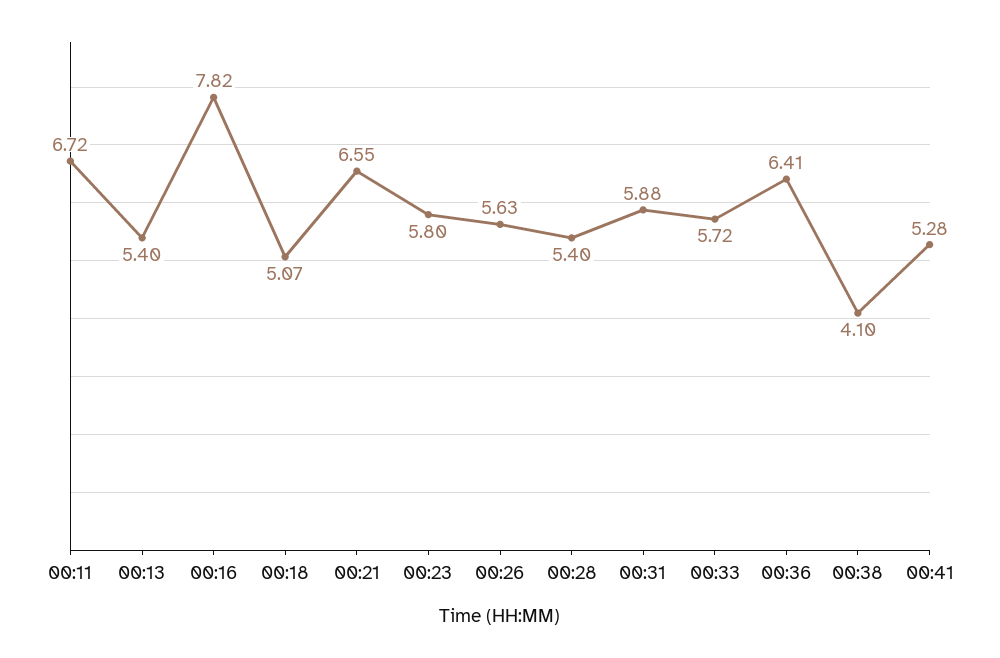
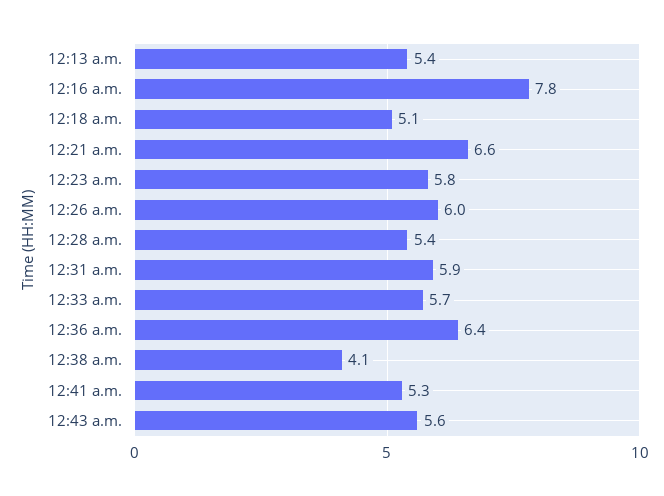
00:11: 6.72 -> none
00:26: 5.63 -> 6
12:43 a.m.: none -> 5.6

